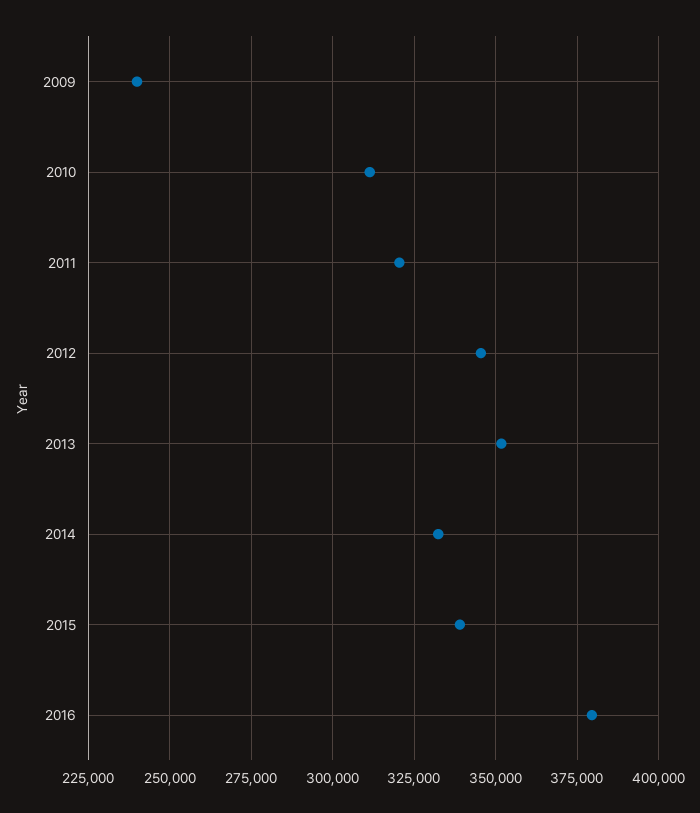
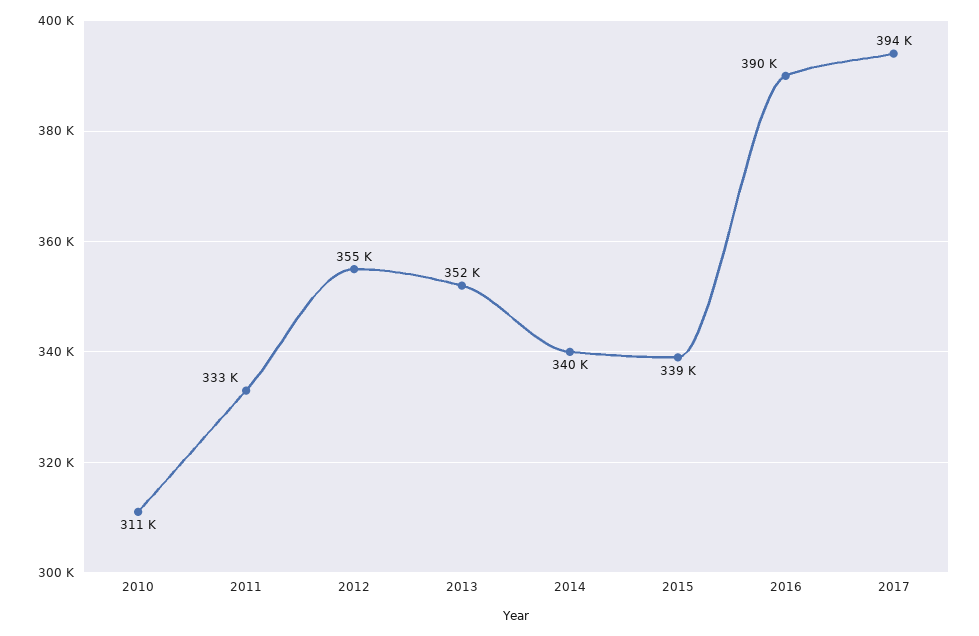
2009: 240000 -> none
2011: 320000 -> 333000
2012: 345000 -> 355000
2014: 332500 -> 340000
2016: 380000 -> 390000
2017: none -> 394000

